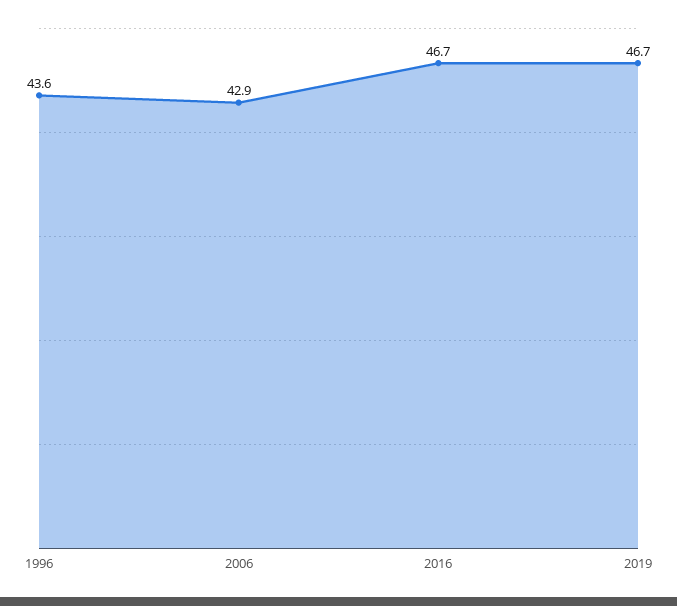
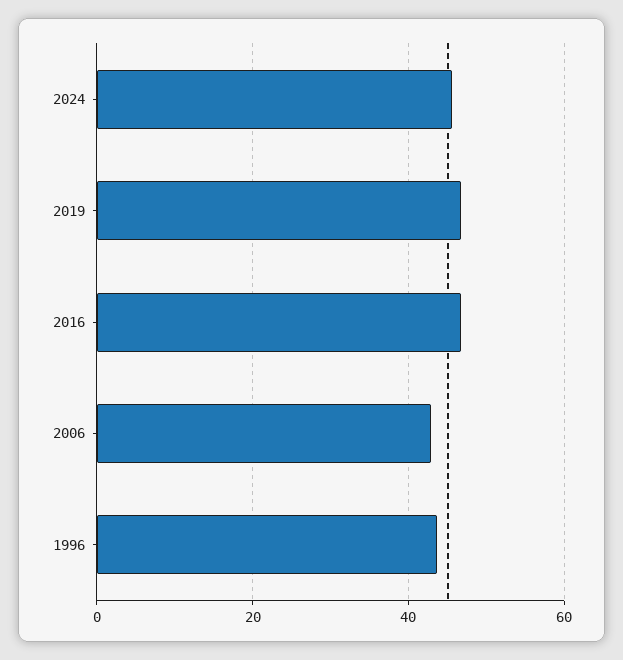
2024: none -> 46

